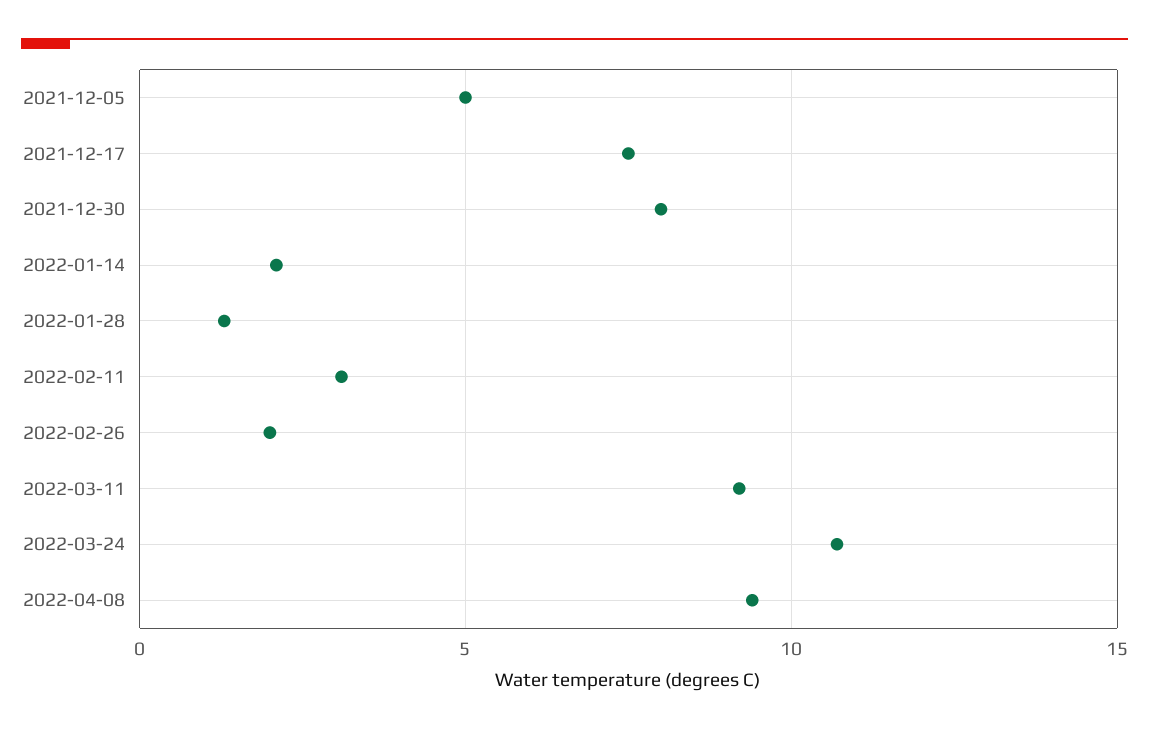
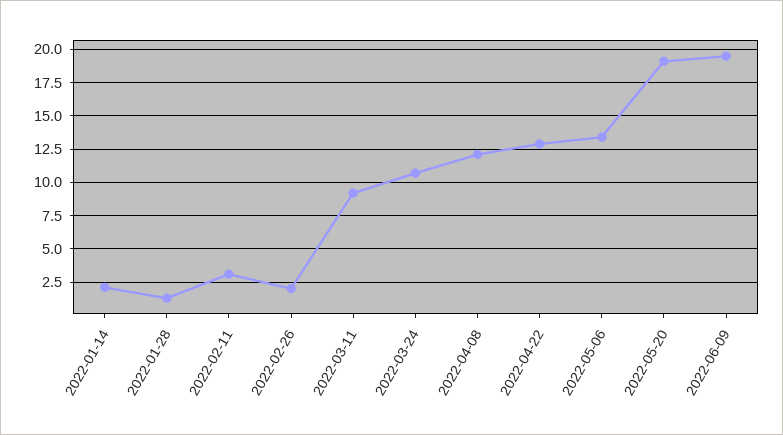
2021-12-05: 5 -> none
2021-12-17: 7.5 -> none
2021-12-30: 8 -> none
2022-04-08: 9.5 -> 12
2022-04-22: none -> 13
2022-05-06: none -> 13.5
2022-05-20: none -> 19
2022-06-09: none -> 19.5

